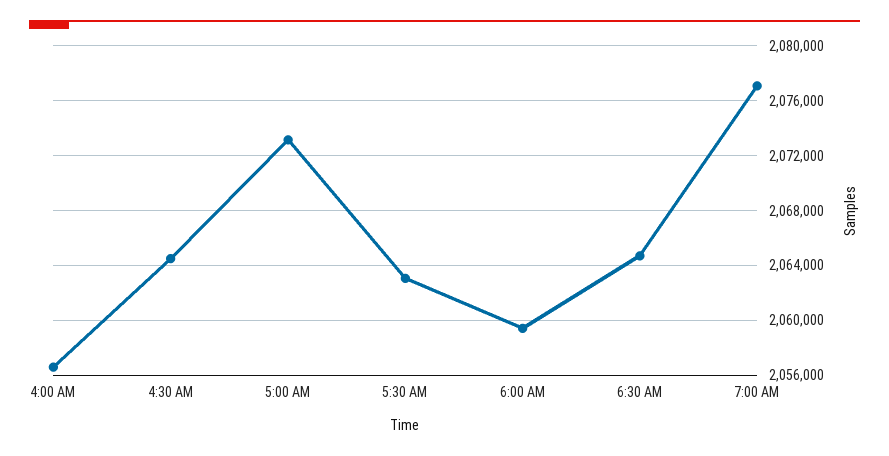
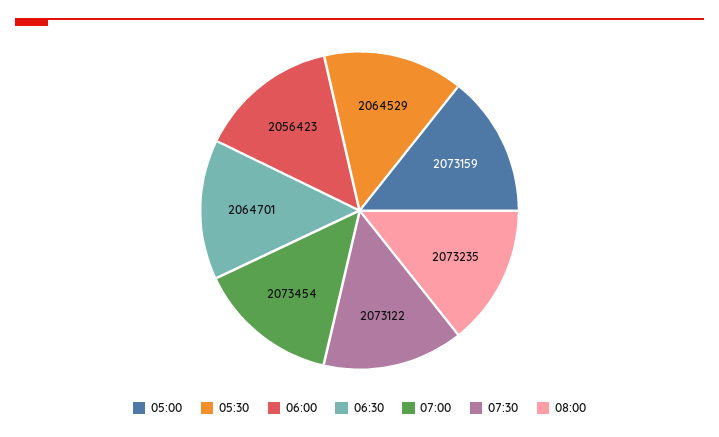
4:00 AM: 2056500 -> none
4:30 AM: 2064500 -> none
5:30 AM: 2063000 -> 2064529
6:00 AM: 2059500 -> 2056423
7:00 AM: 2077000 -> 2073454
07:30: none -> 2073122
08:00: none -> 2073235

